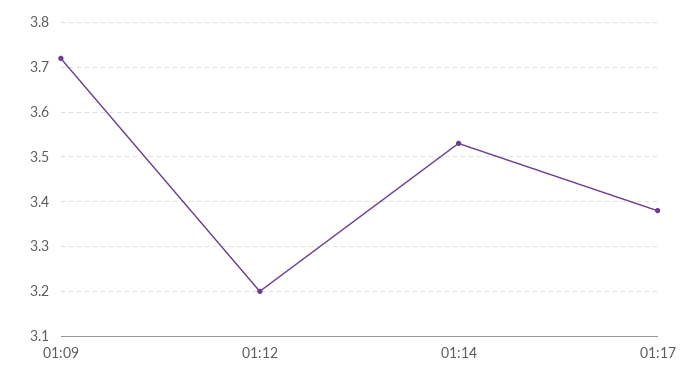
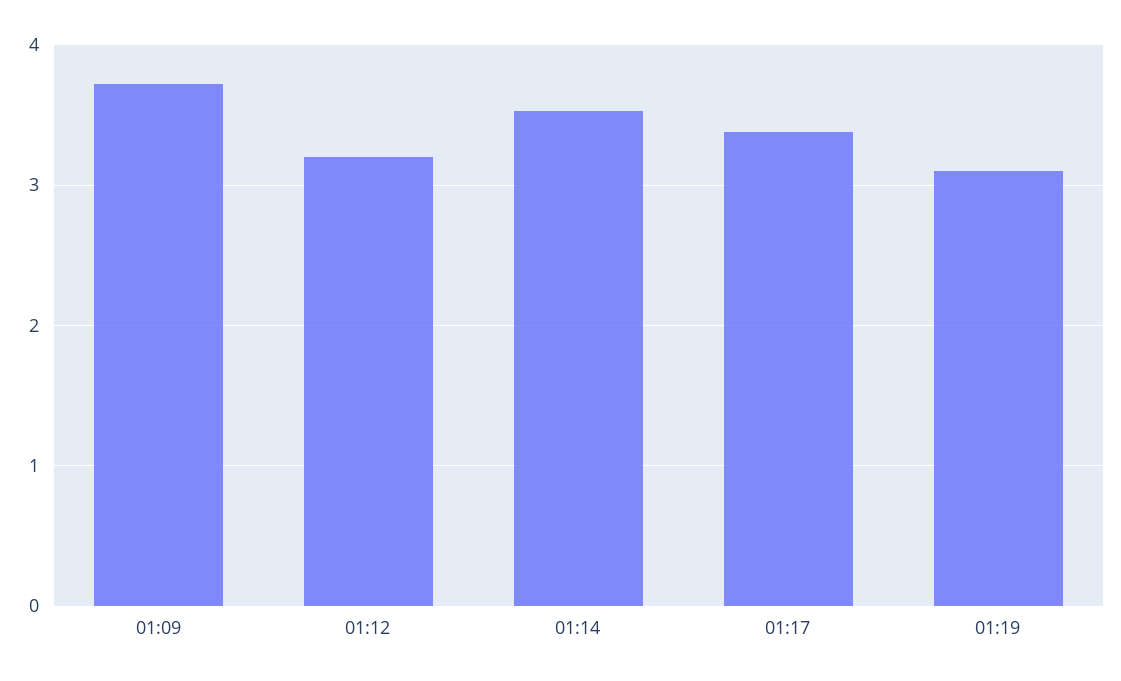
01:19: none -> 3.1

